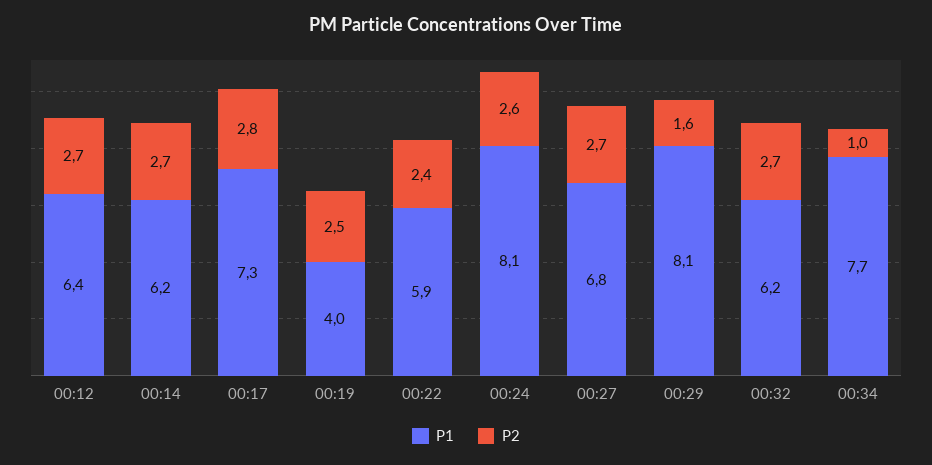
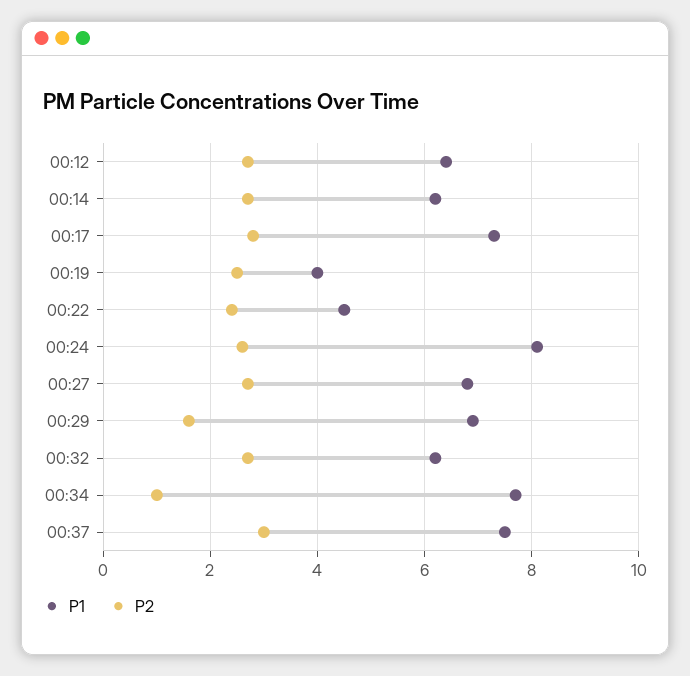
P1, 00:22: 5.9 -> 4.5
P1, 00:29: 8.1 -> 7
P1, 00:37: none -> 7.5
P2, 00:37: none -> 3

